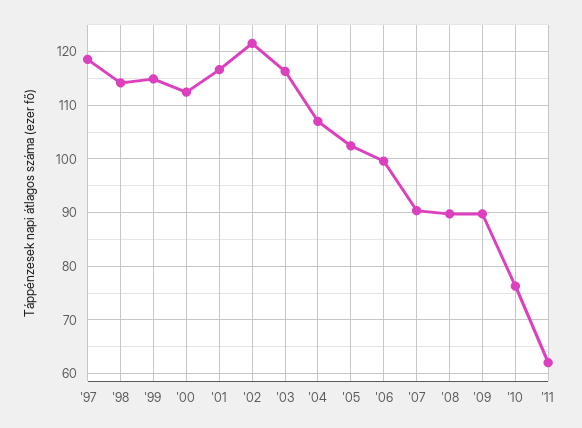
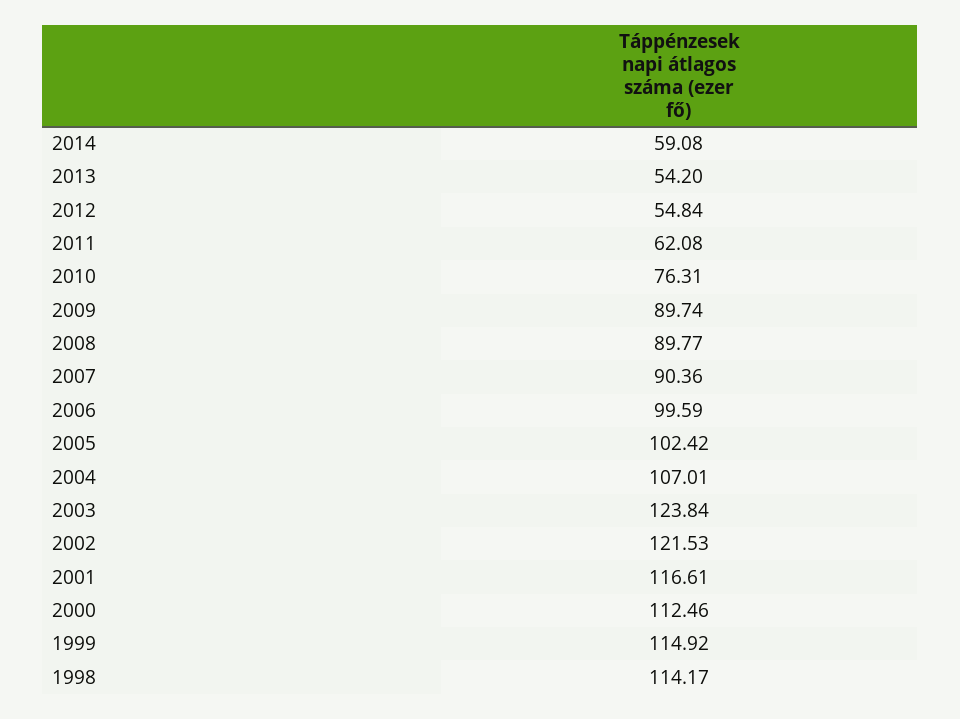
'97: 118 -> none
'03: 116 -> 123.84
2014: none -> 59.08
2013: none -> 54.2
2012: none -> 54.84

